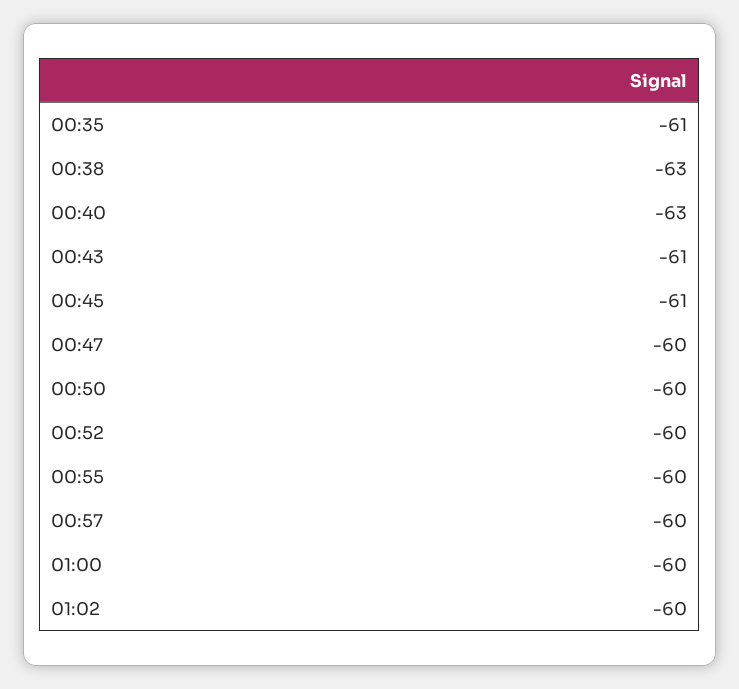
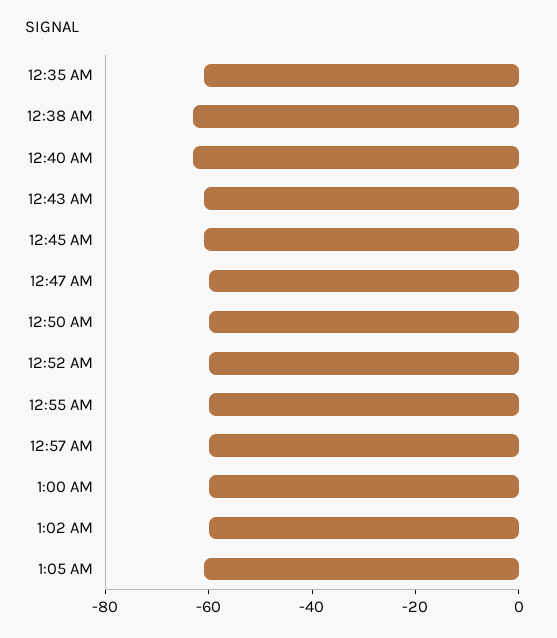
1:05 AM: none -> -60

